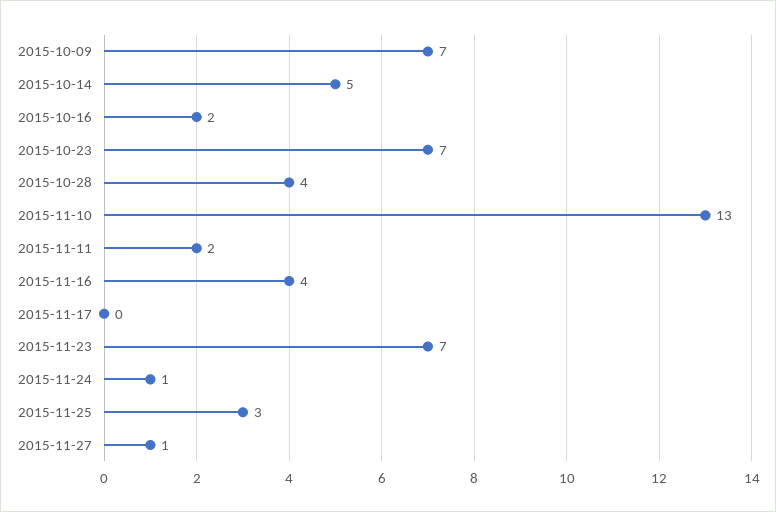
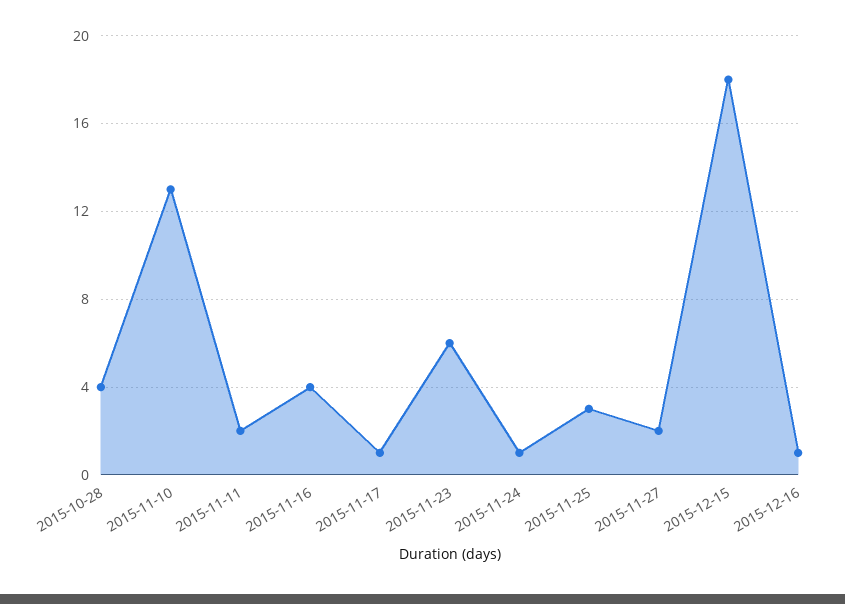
2015-10-09: 7 -> none
2015-10-14: 5 -> none
2015-10-16: 2 -> none
2015-10-23: 7 -> none
2015-11-17: 0 -> 1
2015-11-23: 7 -> 6
2015-11-27: 1 -> 2
2015-12-15: none -> 18
2015-12-16: none -> 1

